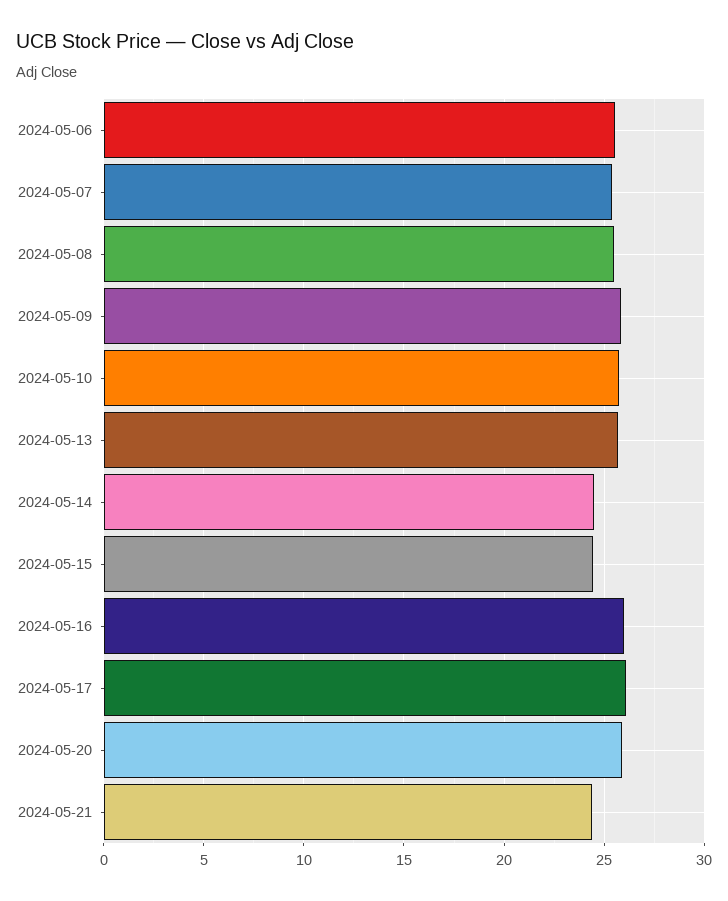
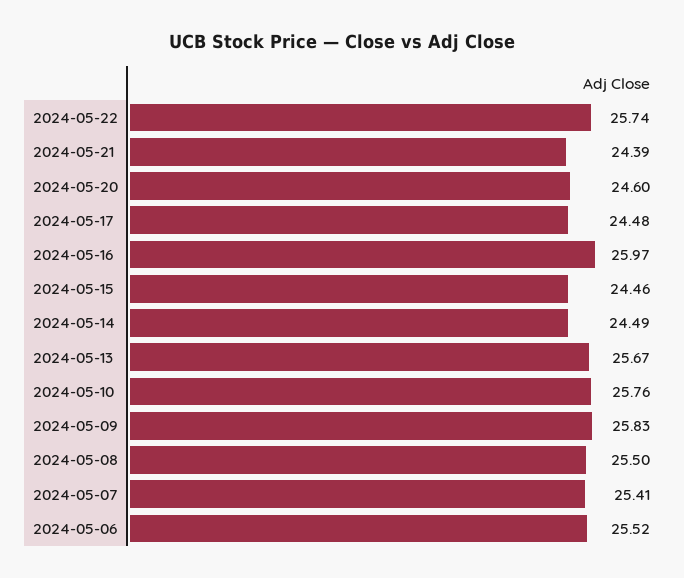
2024-05-17: 26 -> 24.48
2024-05-20: 26 -> 24.6
2024-05-22: none -> 25.74

